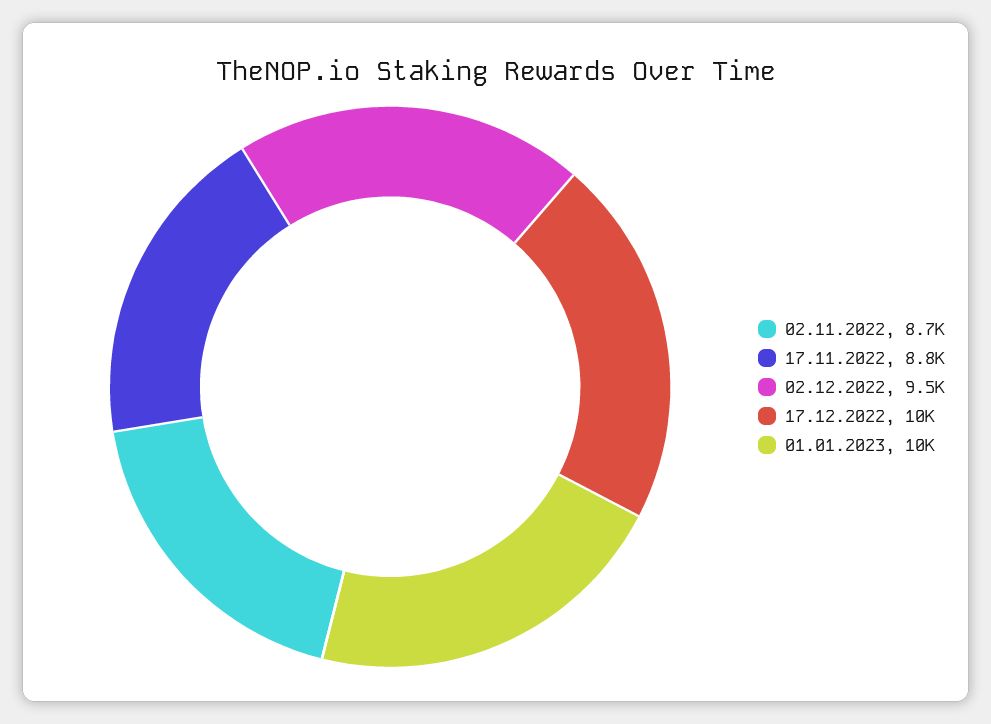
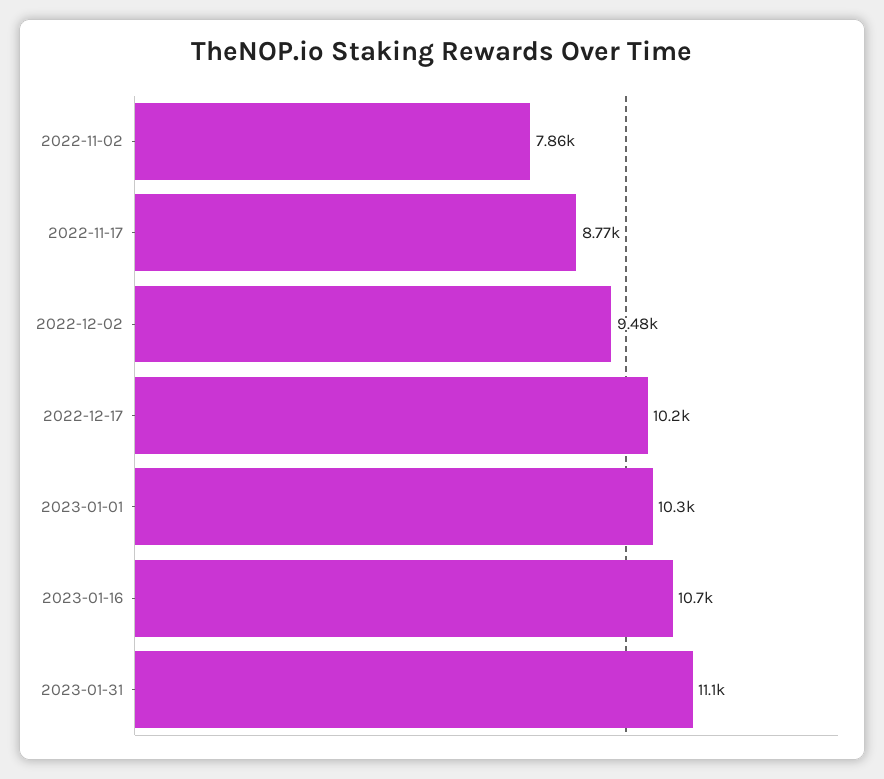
02.11.2022: 8700 -> 7860
2023-01-16: none -> 10700
2023-01-31: none -> 11100

